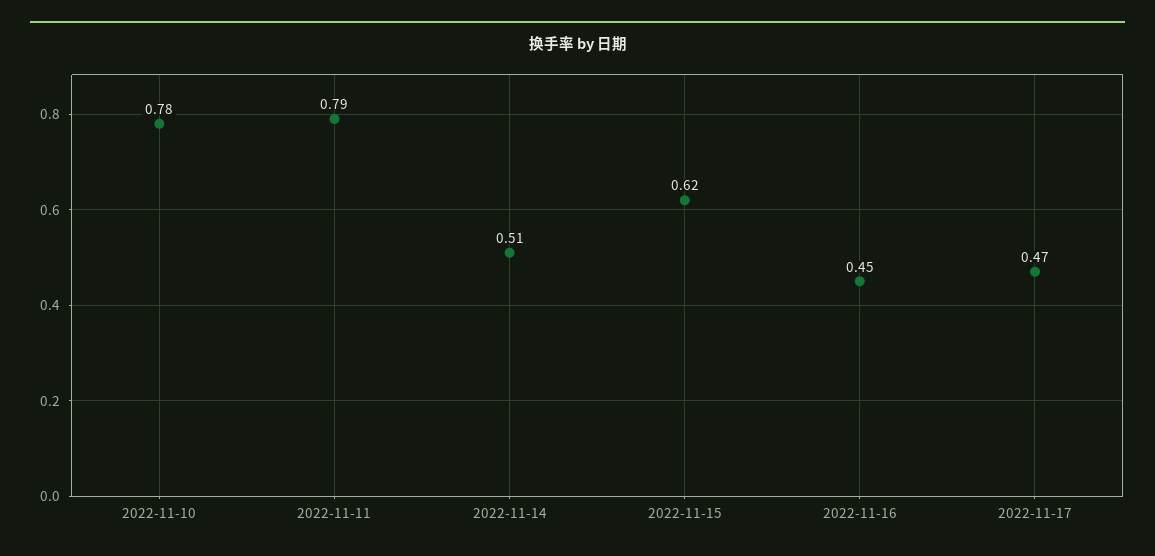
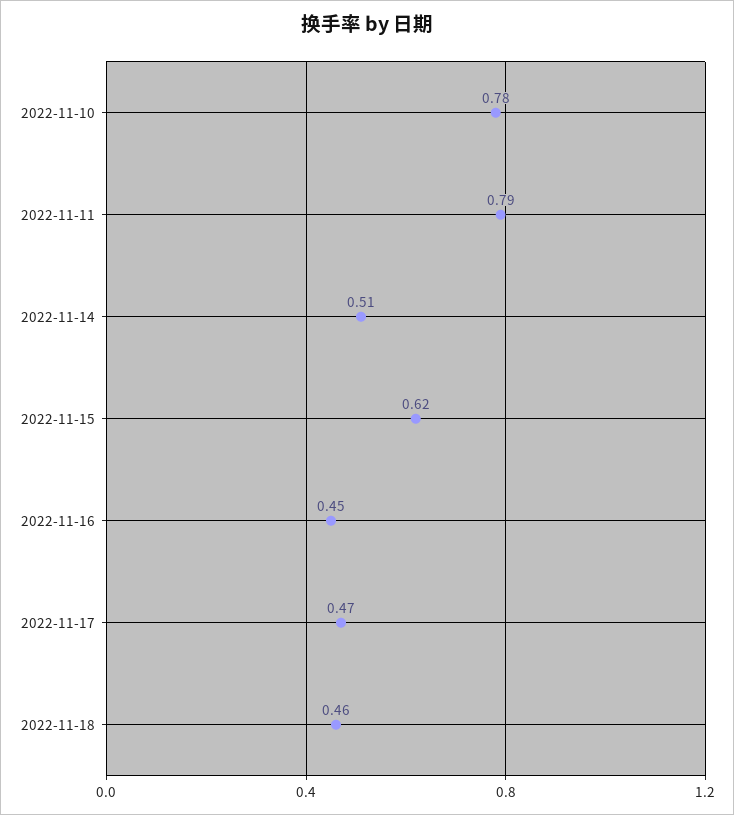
2022-11-18: none -> 0.46

